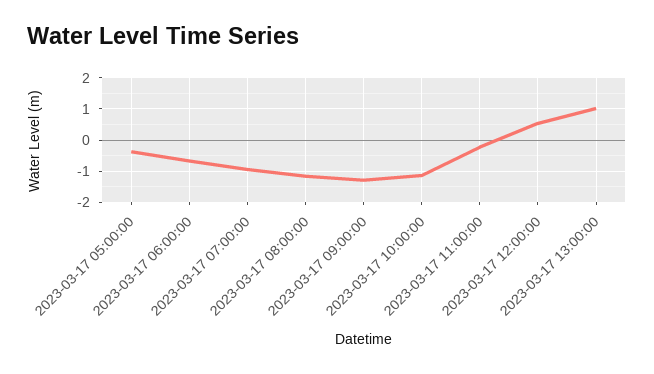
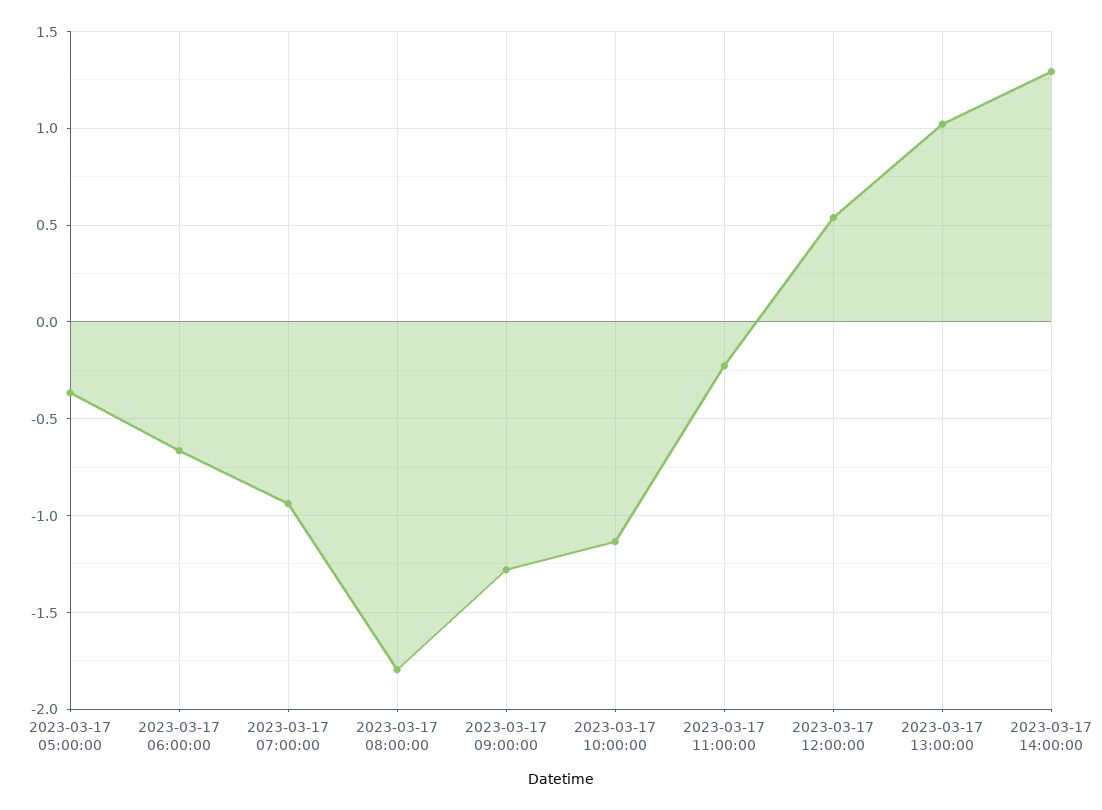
2023-03-17 08:00:00: -1.2 -> -1.8
2023-03-17 14:00:00: none -> 1.3

